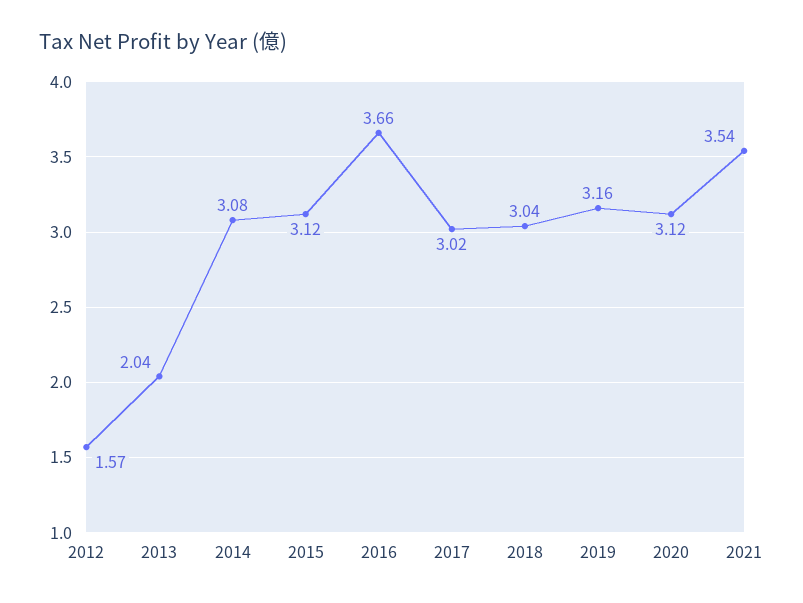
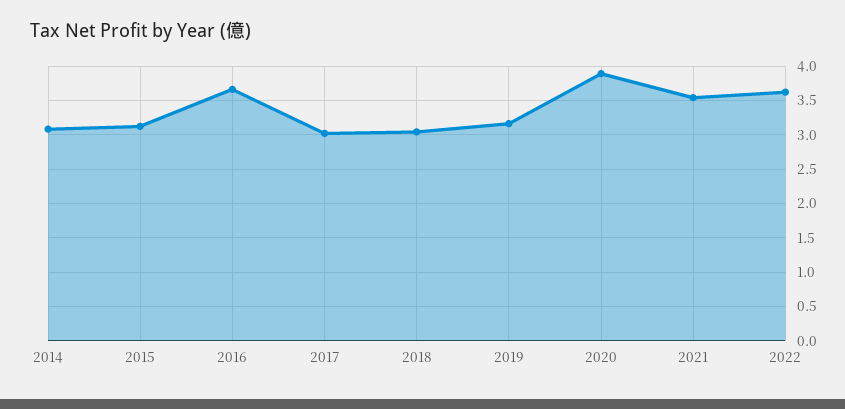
2012: 1.57 -> none
2013: 2.04 -> none
2020: 3.12 -> 3.9
2022: none -> 3.6

